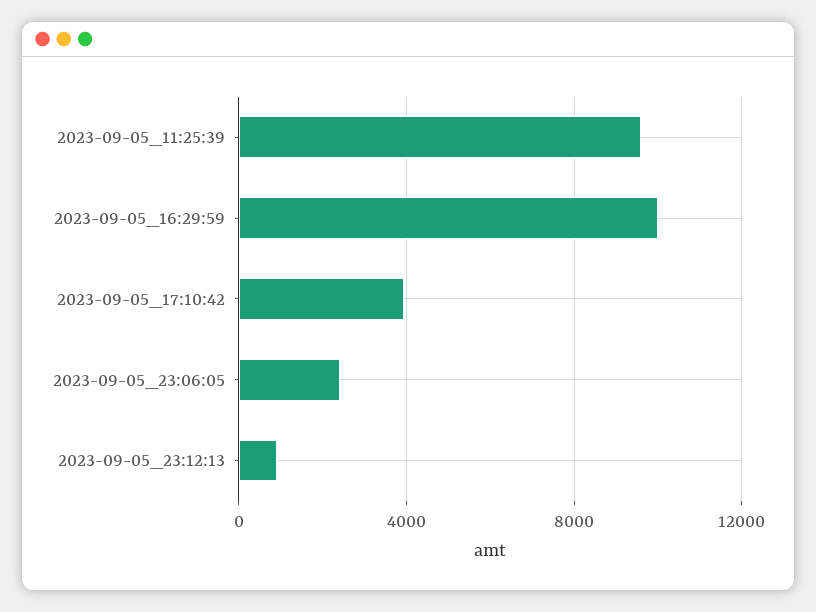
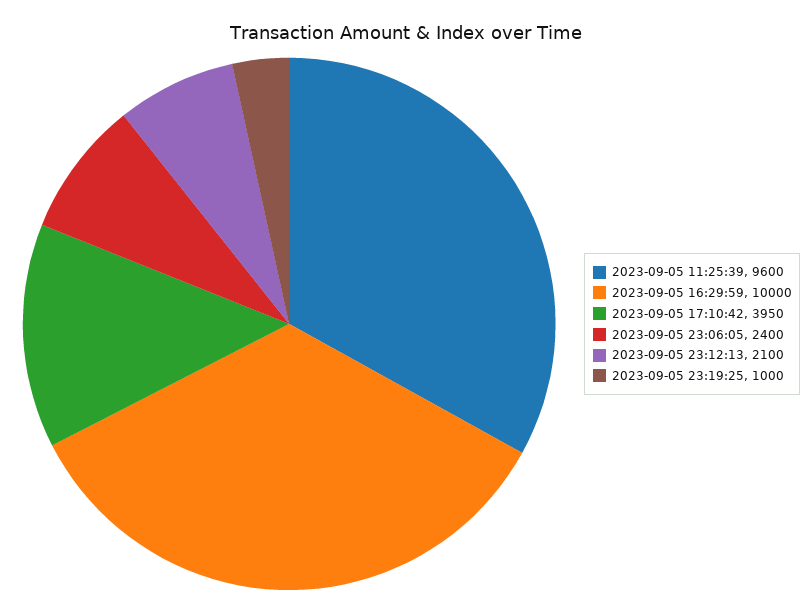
2023-09-05_23:12:13: 1000 -> 2100
2023-09-05 23:19:25: none -> 1000

